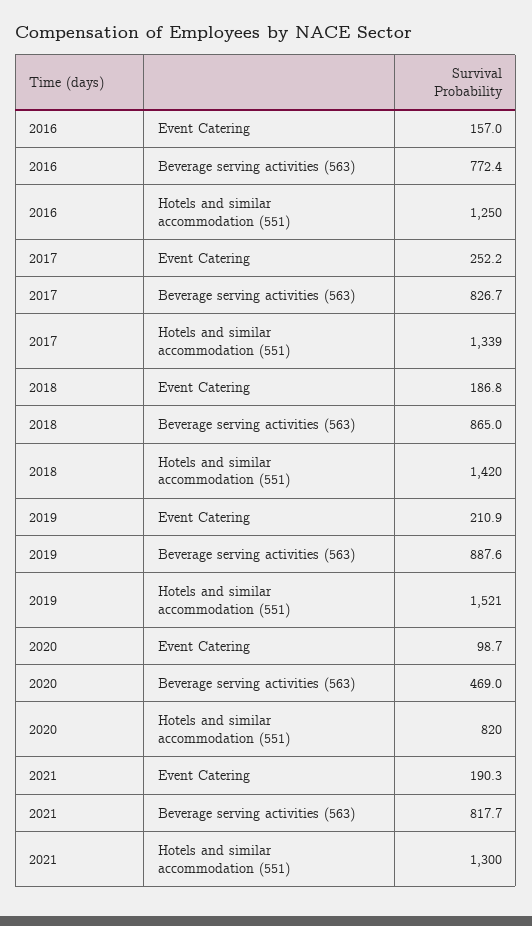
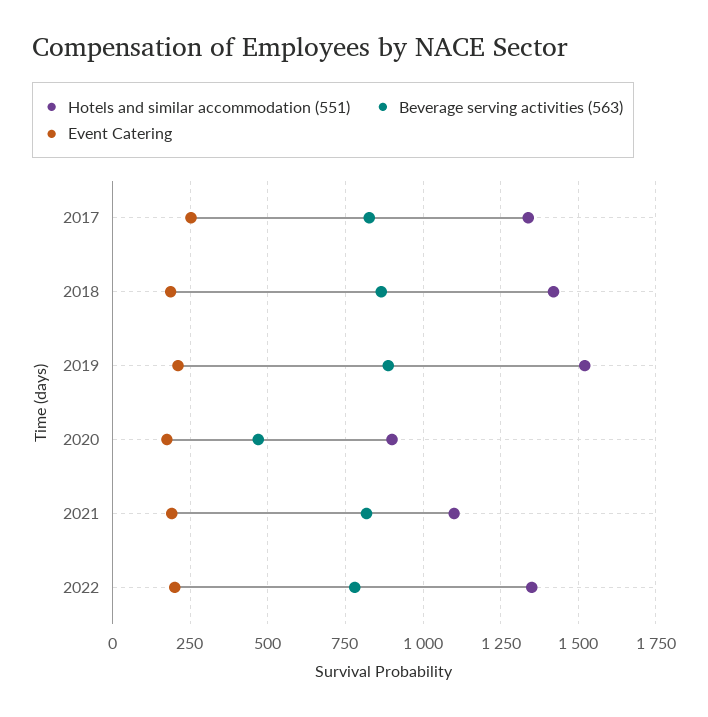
Event Catering, 2016: 157 -> none
Beverage serving activities (563), 2016: 772.4 -> none
Hotels and similar accommodation (551), 2016: 1250 -> none
Event Catering, 2020: 98.7 -> 175
Hotels and similar accommodation (551), 2020: 820 -> 900
Hotels and similar accommodation (551), 2021: 1300 -> 1100
Hotels and similar accommodation (551), 2022: none -> 1350
Beverage serving activities (563), 2022: none -> 775
Event Catering, 2022: none -> 200

